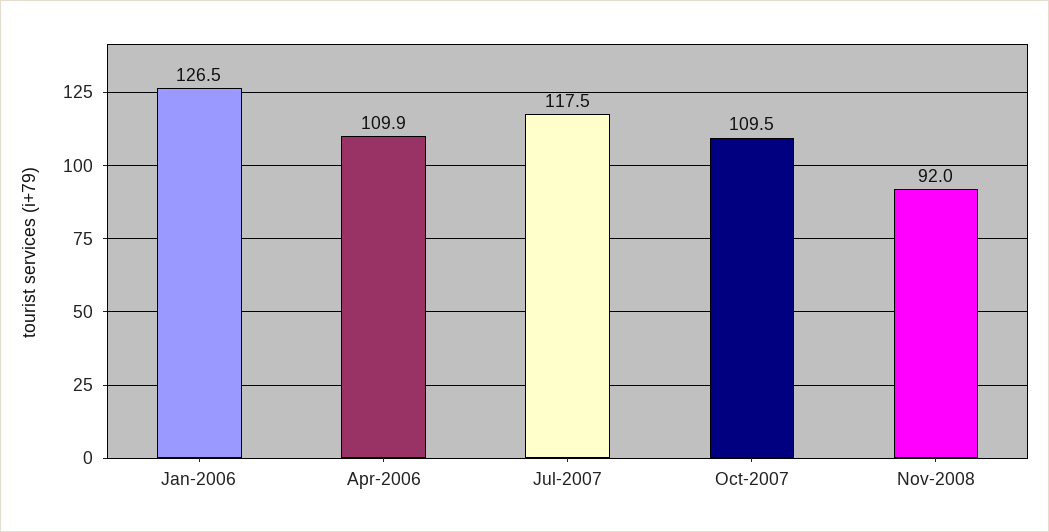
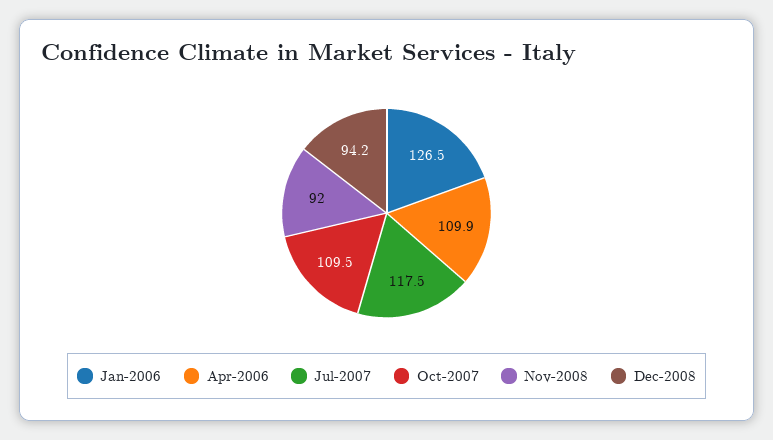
Dec-2008: none -> 94.2

